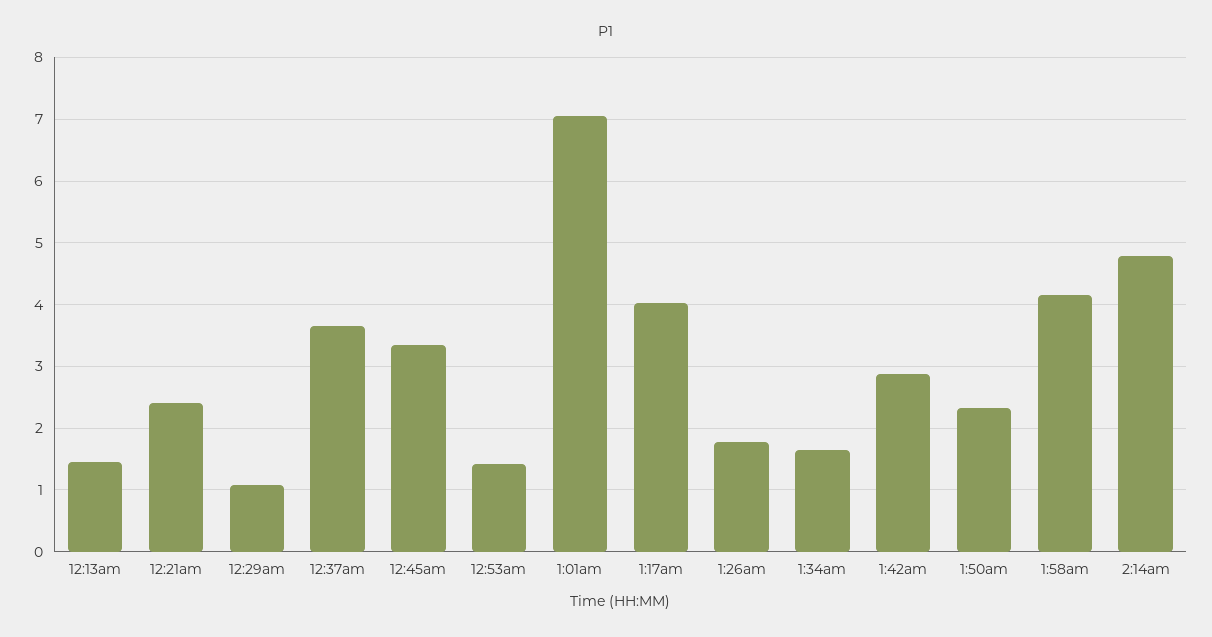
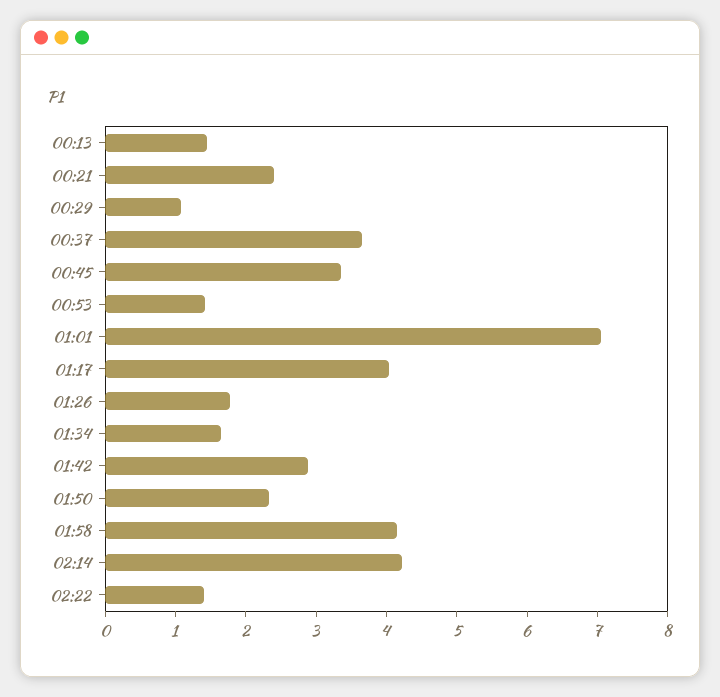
2:14am: 4.8 -> 4.2
02:22: none -> 1.4

